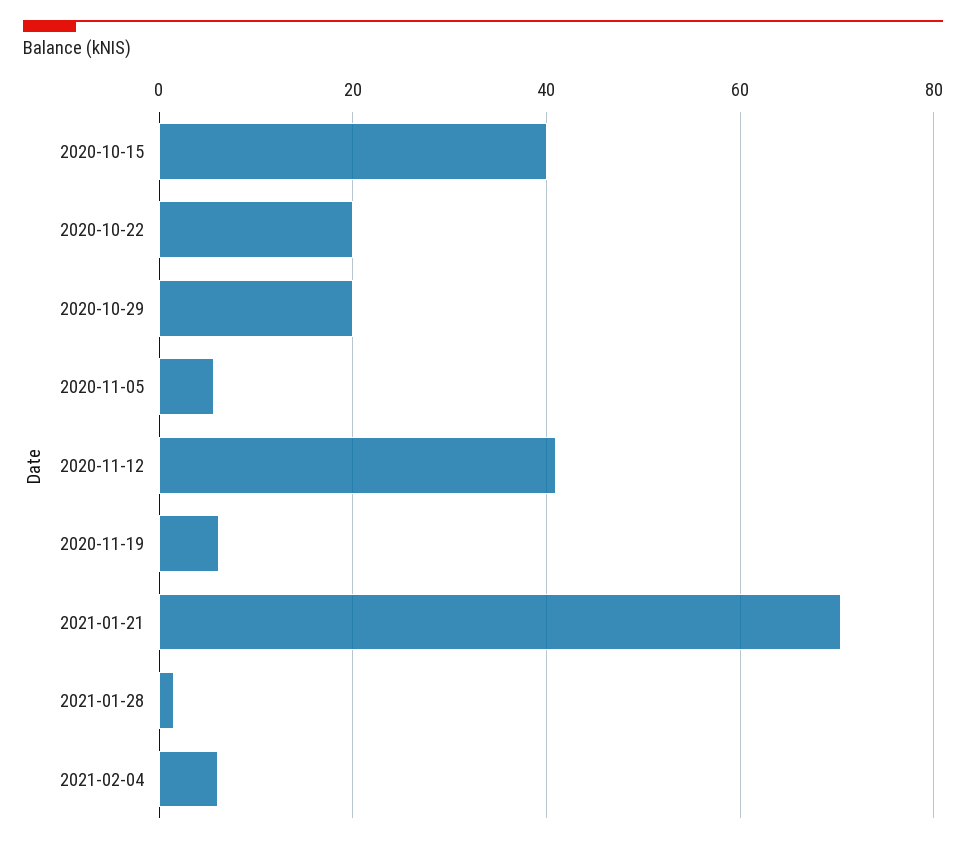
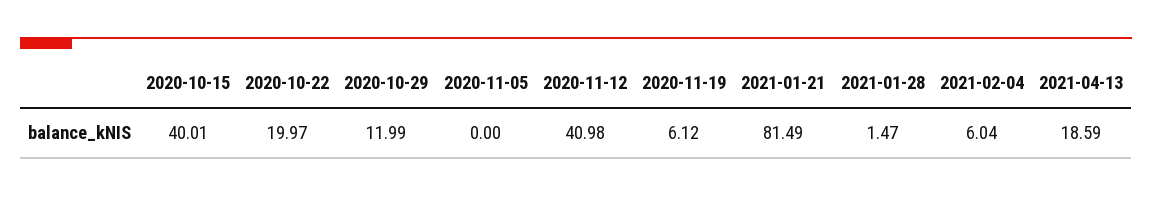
2020-10-29: 20 -> 11.99
2020-11-05: 6 -> 0
2021-01-21: 70 -> 81.49
2021-04-13: none -> 18.59

